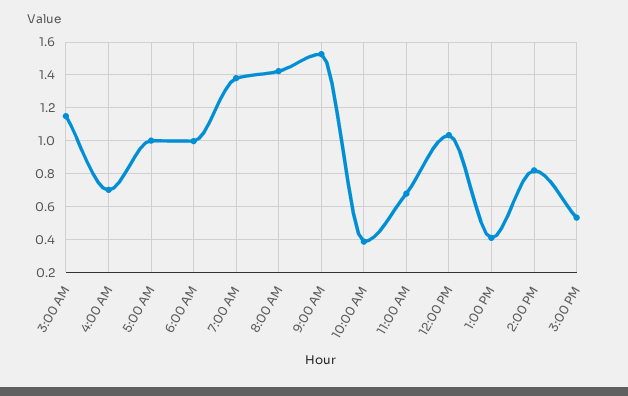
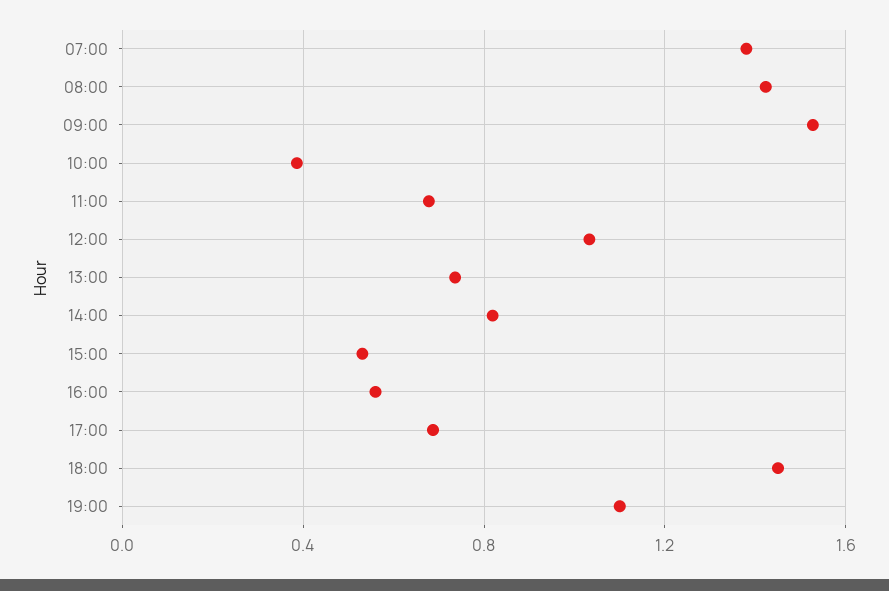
3:00 AM: 1.15 -> none
4:00 AM: 0.7 -> none
5:00 AM: 1 -> none
6:00 AM: 1 -> none
1:00 PM: 0.4 -> 0.75
16:00: none -> 0.55
17:00: none -> 0.7
18:00: none -> 1.45
19:00: none -> 1.1

